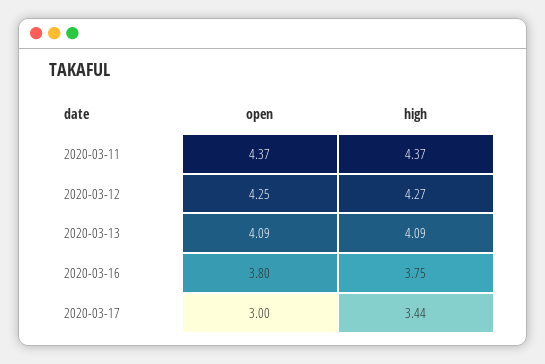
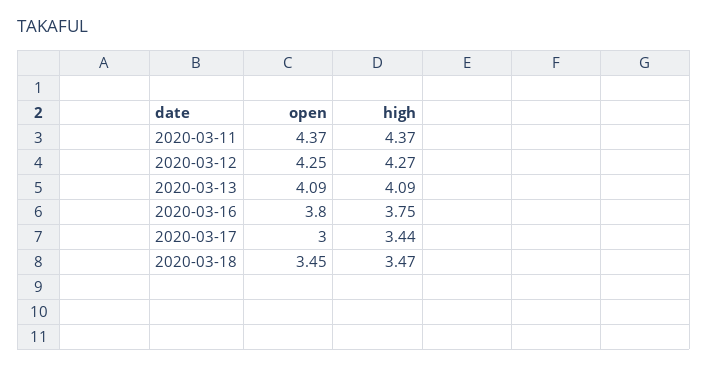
open, 2020-03-18: none -> 3.45
high, 2020-03-18: none -> 3.47

